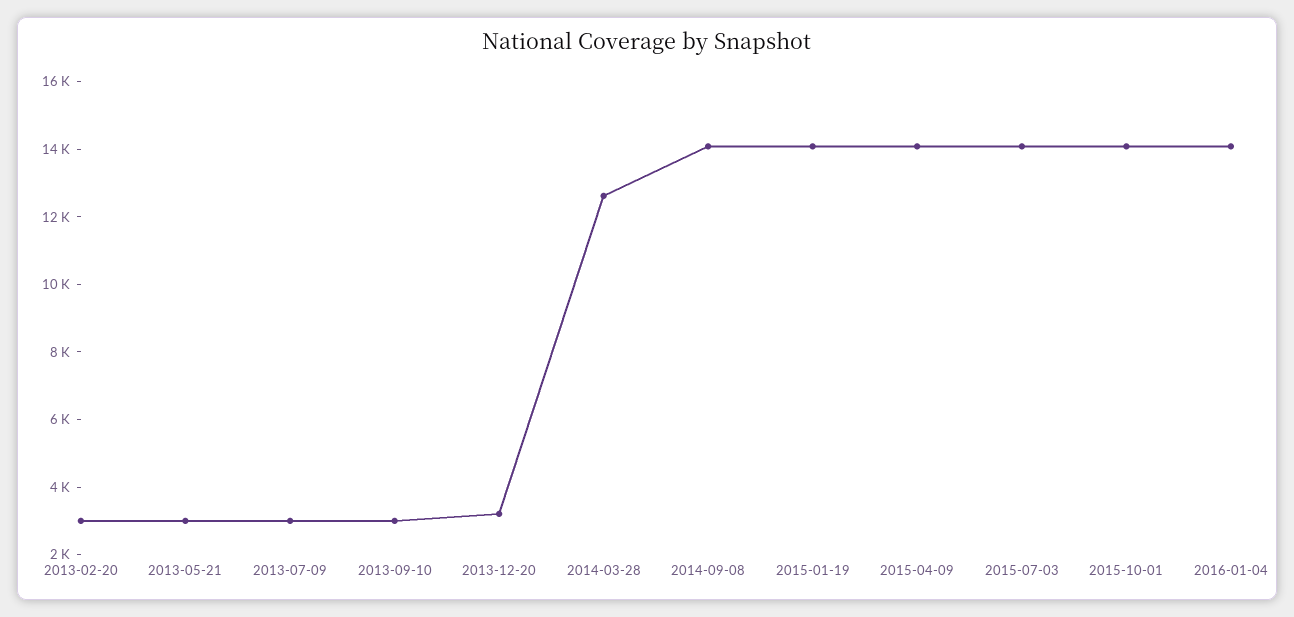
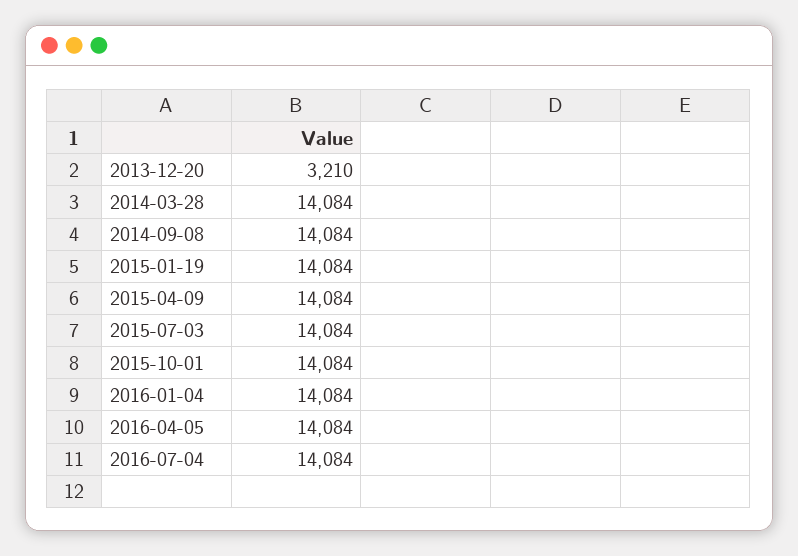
2013-02-20: 3000 -> none
2013-05-21: 3000 -> none
2013-07-09: 3000 -> none
2013-09-10: 3000 -> none
2014-03-28: 12500 -> 14084
2016-04-05: none -> 14084
2016-07-04: none -> 14084

